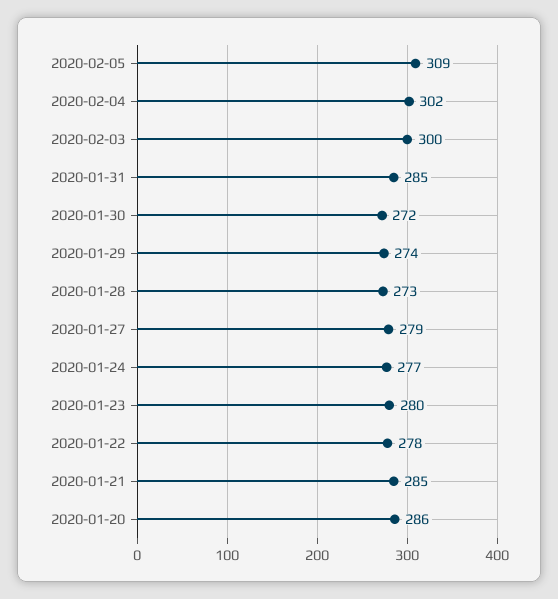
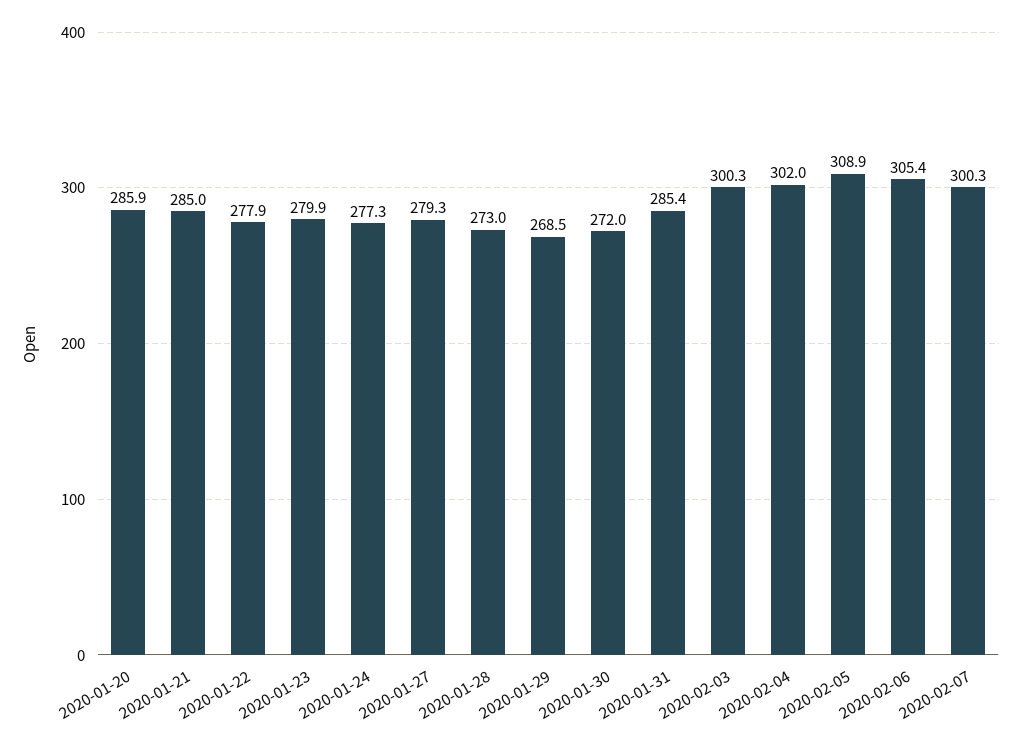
2020-01-29: 274 -> 268.5
2020-02-06: none -> 305.4
2020-02-07: none -> 300.3

